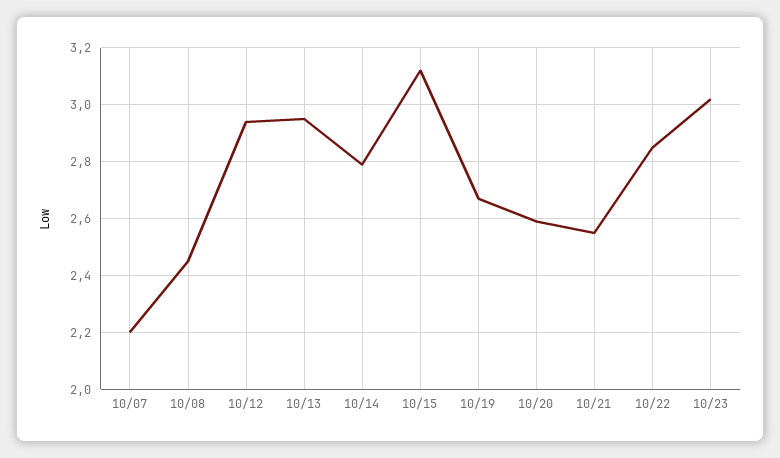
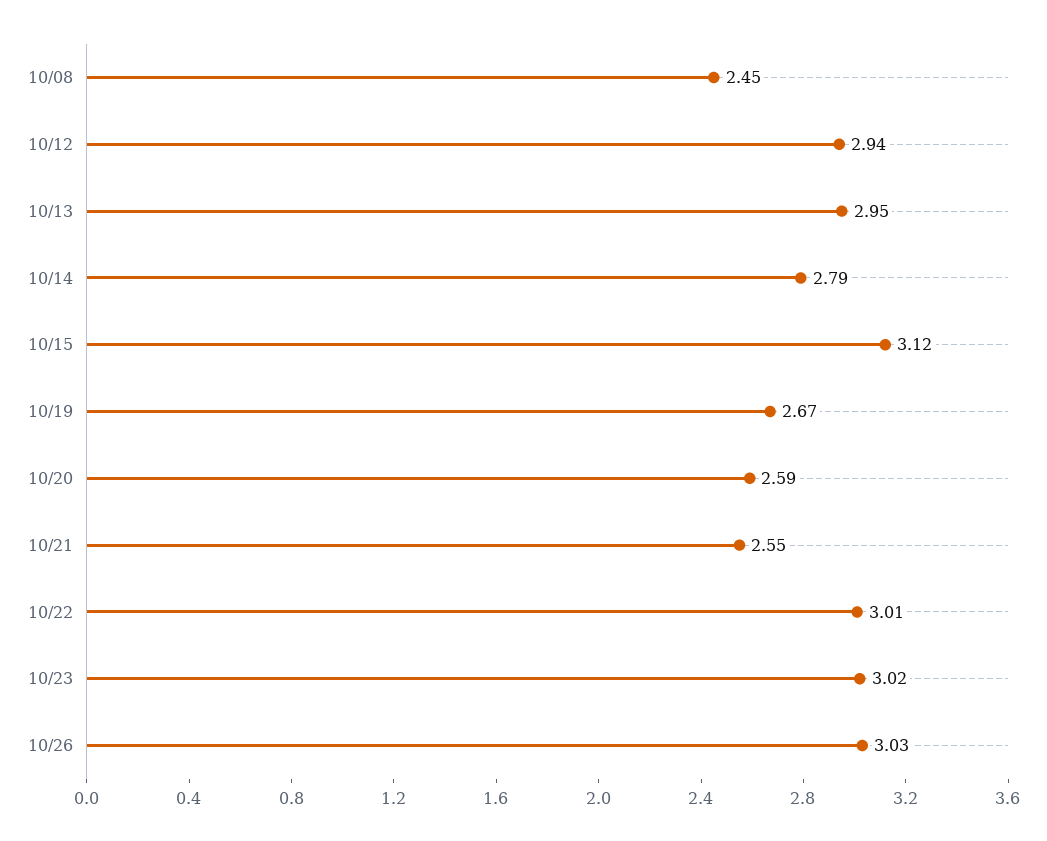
10/07: 2.2 -> none
10/22: 2.85 -> 3.01
10/26: none -> 3.03

